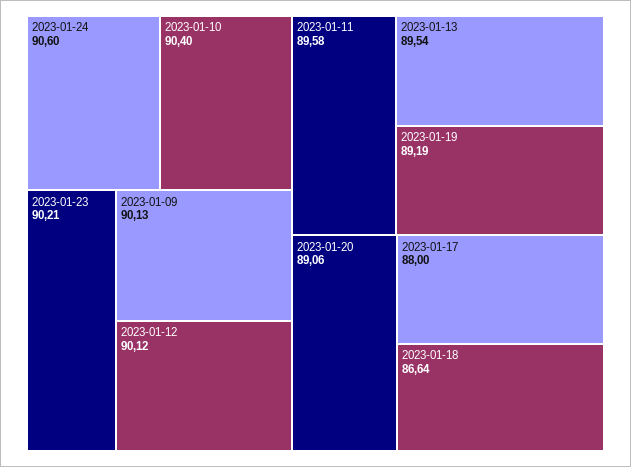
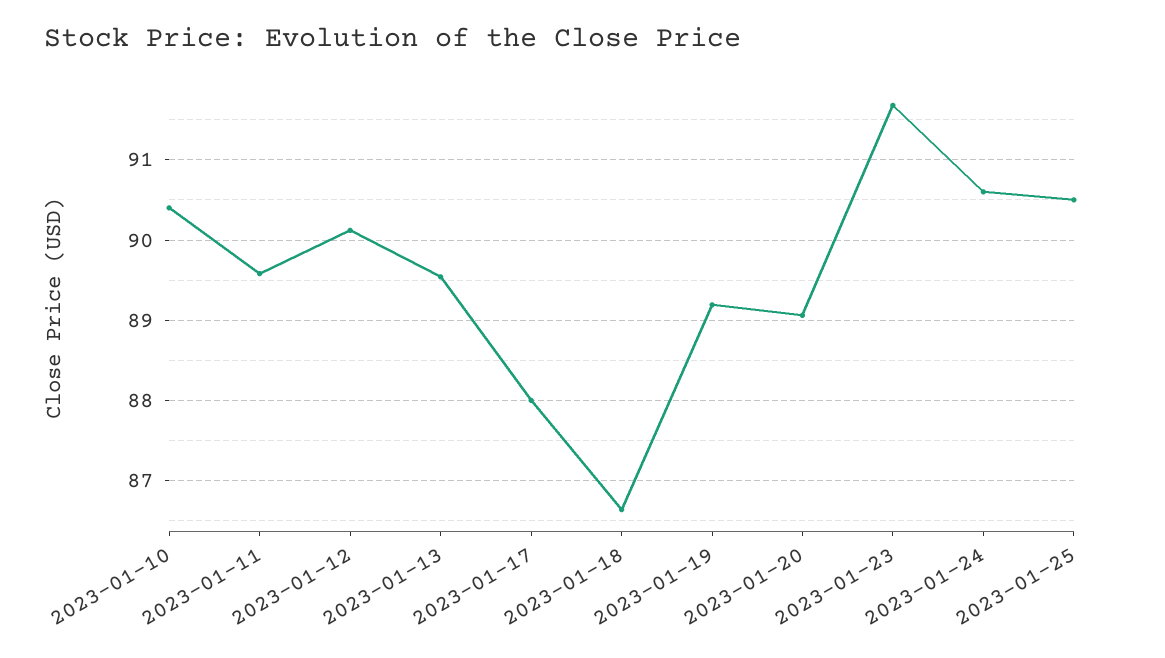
2023-01-23: 90.21 -> 91.7
2023-01-09: 90.13 -> none
2023-01-25: none -> 90.5

